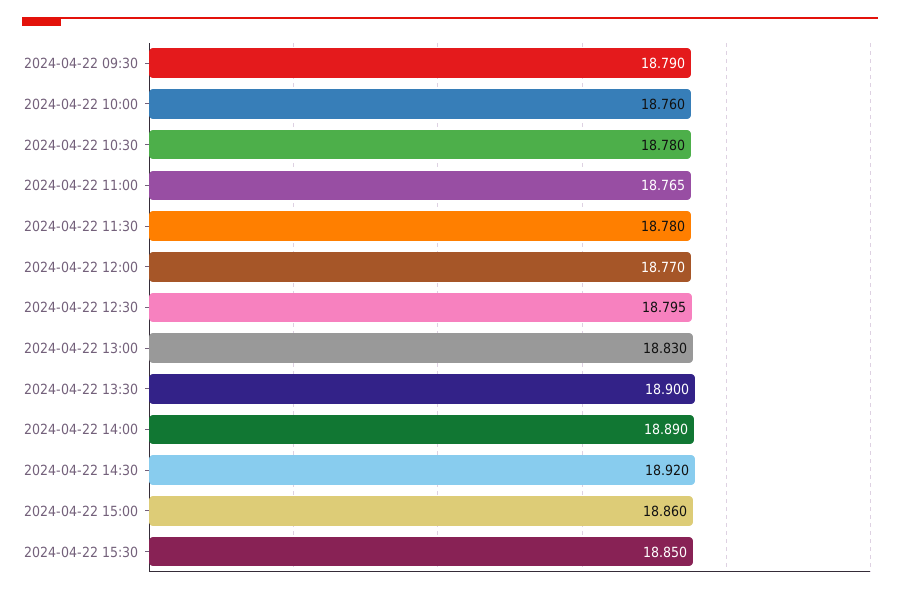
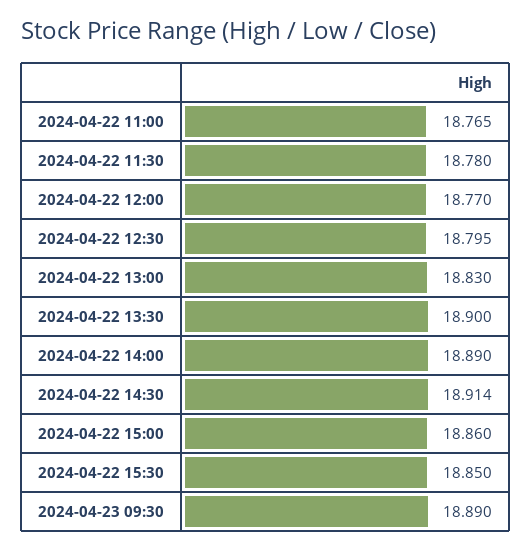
2024-04-22 09:30: 18.79 -> none
2024-04-22 10:00: 18.76 -> none
2024-04-22 10:30: 18.78 -> none
2024-04-22 14:30: 18.92 -> 18.914
2024-04-23 09:30: none -> 18.89

